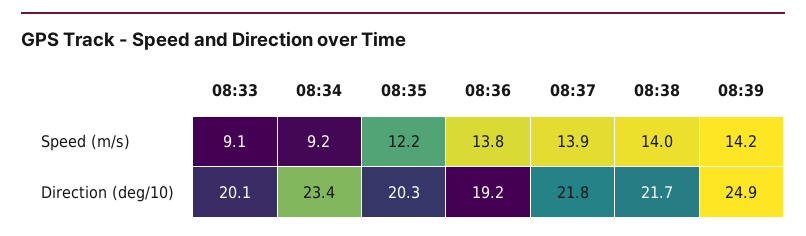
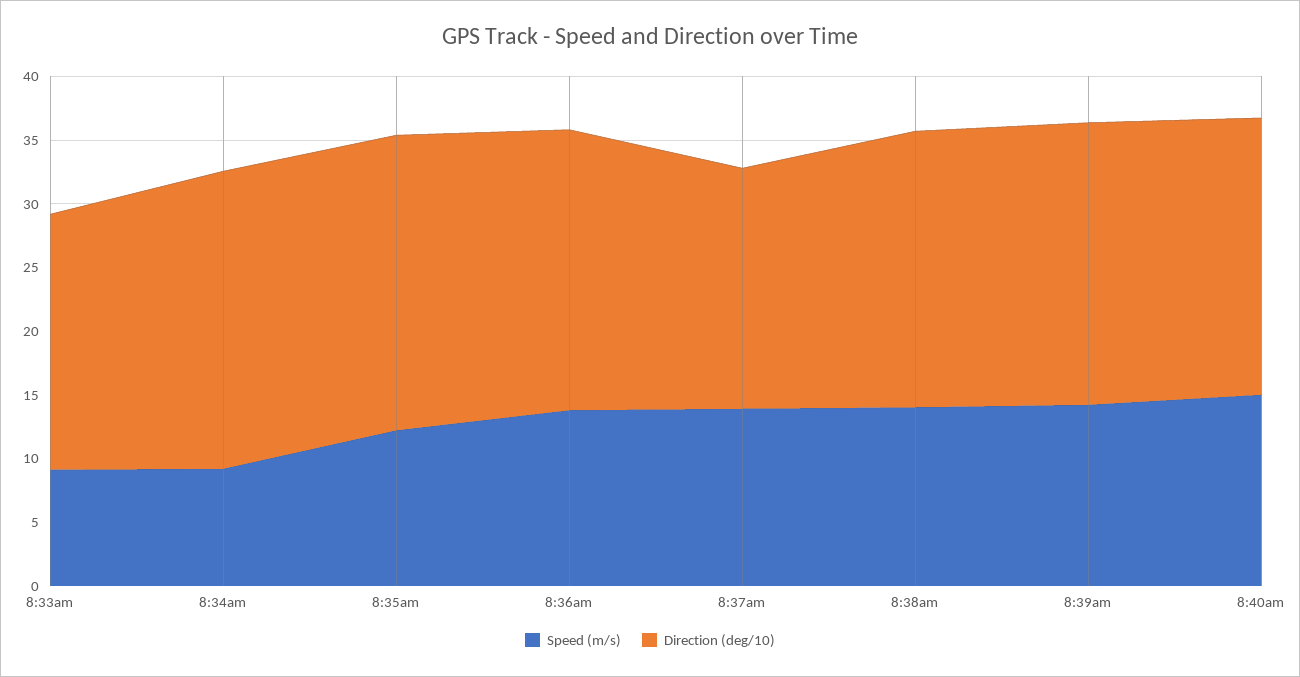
Direction (deg/10), 08:35: 20.3 -> 23
Direction (deg/10), 08:36: 19.2 -> 22
Direction (deg/10), 08:37: 21.8 -> 19
Direction (deg/10), 08:39: 24.9 -> 22
Speed (m/s), 8:40am: none -> 15
Direction (deg/10), 8:40am: none -> 22

